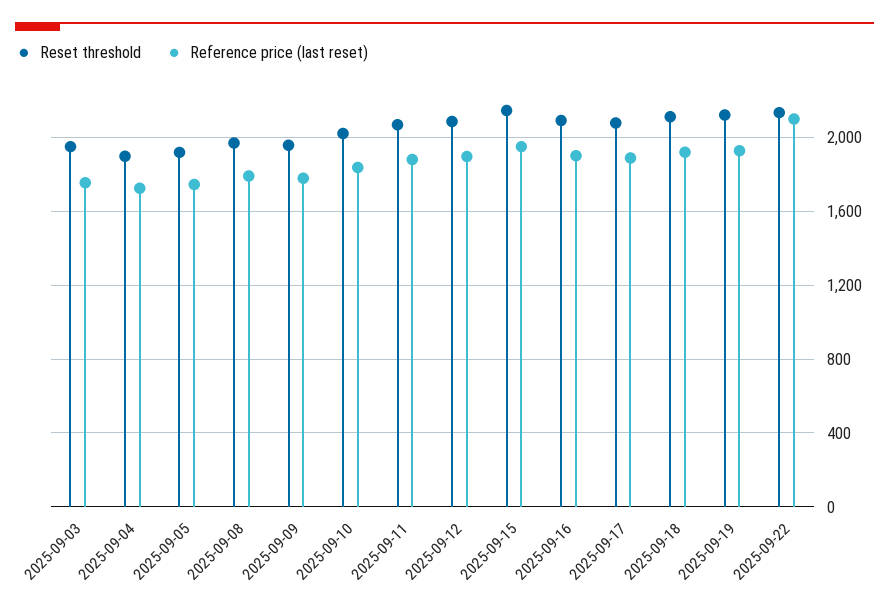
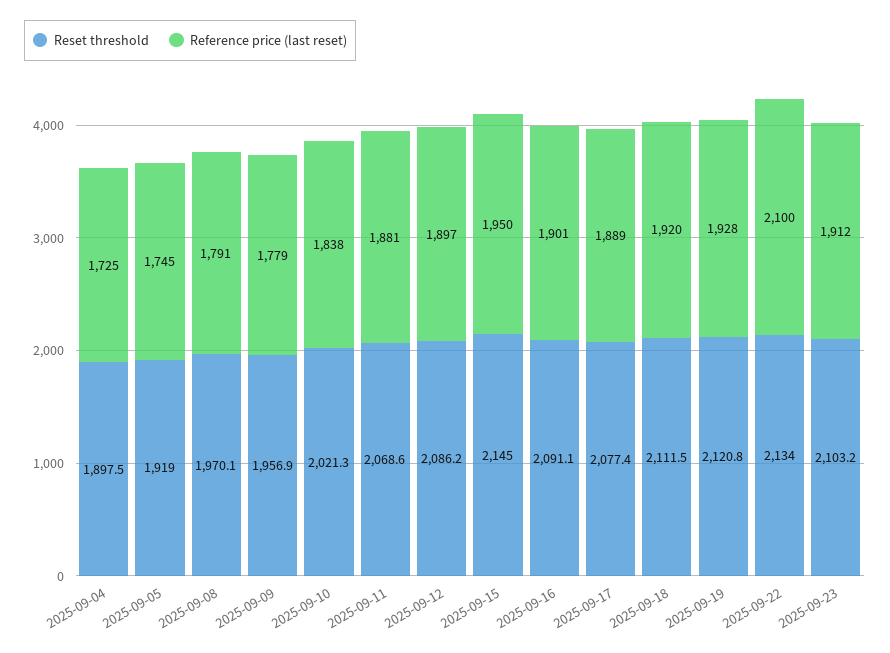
Reset threshold, 2025-09-03: 1950 -> none
Reference price (last reset), 2025-09-03: 1750 -> none
Reset threshold, 2025-09-23: none -> 2103.2
Reference price (last reset), 2025-09-23: none -> 1912

